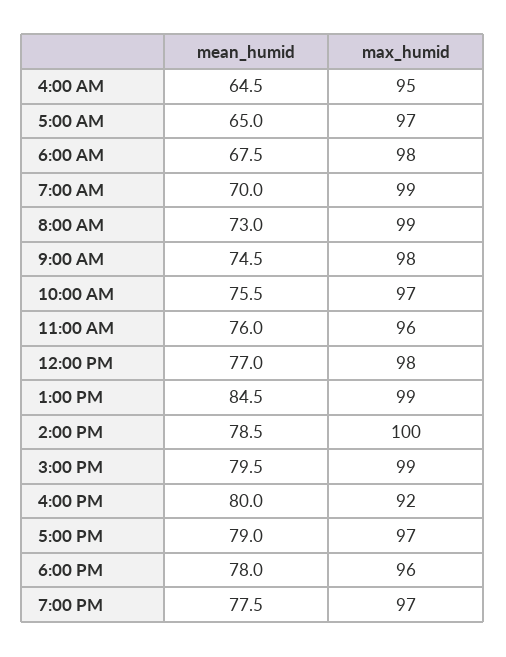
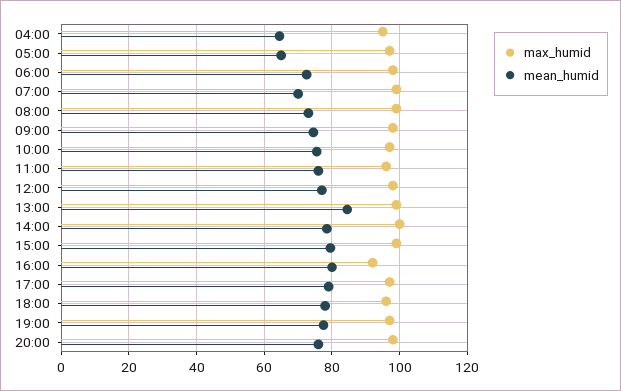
mean_humid, 6:00 AM: 67.5 -> 72
max_humid, 20:00: none -> 98
mean_humid, 20:00: none -> 76

